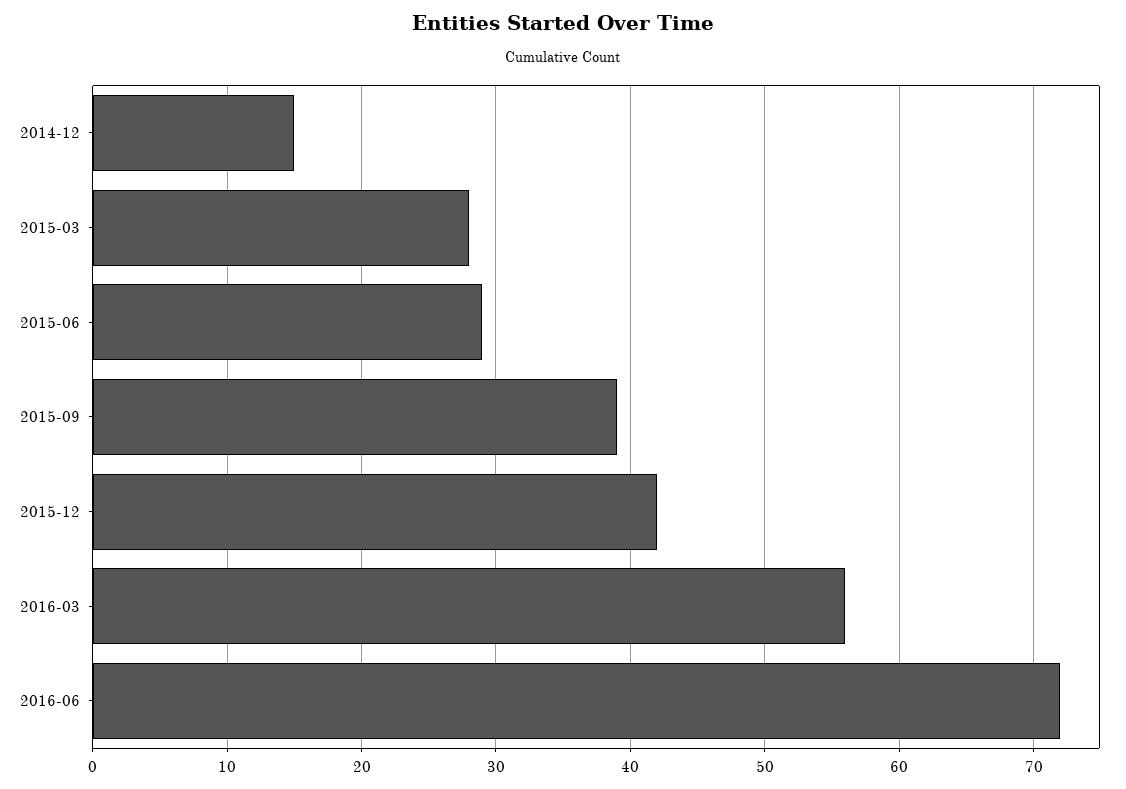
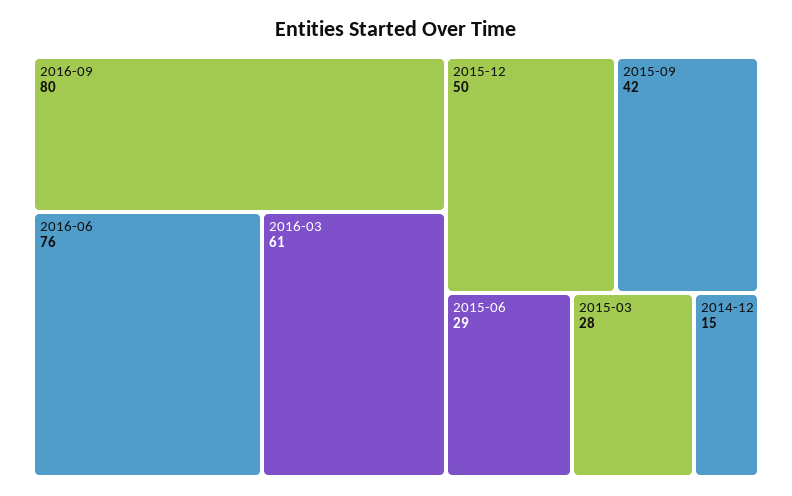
2015-09: 39 -> 42
2015-12: 42 -> 50
2016-03: 56 -> 61
2016-06: 72 -> 76
2016-09: none -> 80

